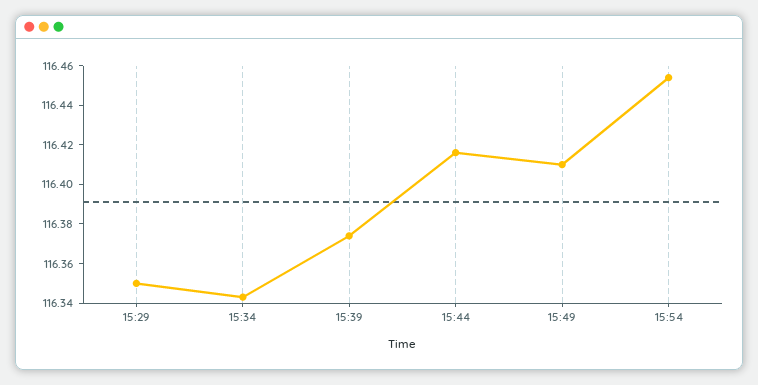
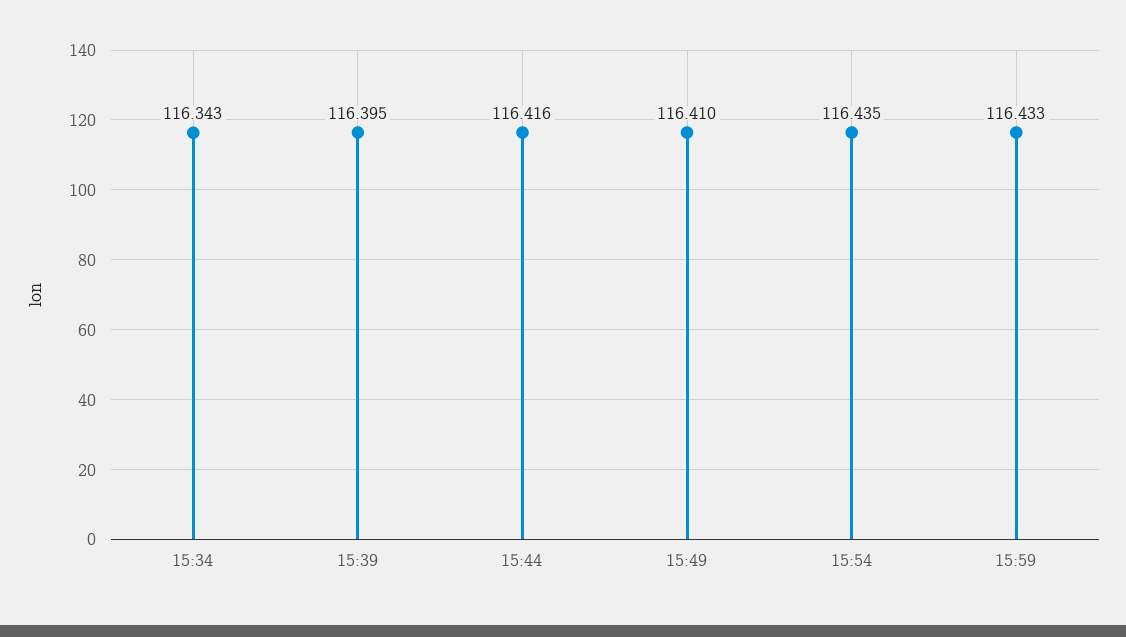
15:29: 116.35 -> none
15:39: 116.375 -> 116.395
15:54: 116.455 -> 116.435
15:59: none -> 116.433

